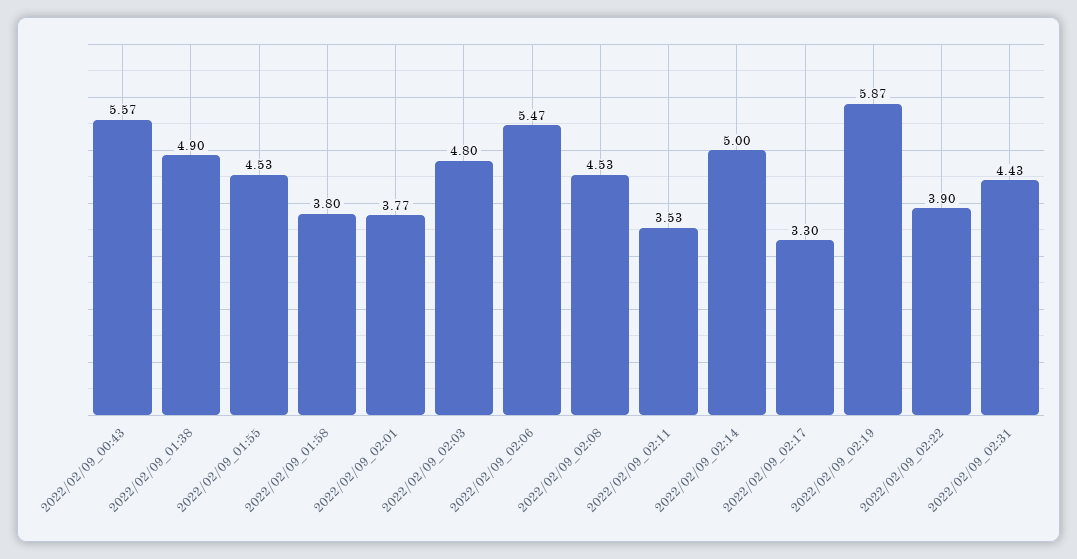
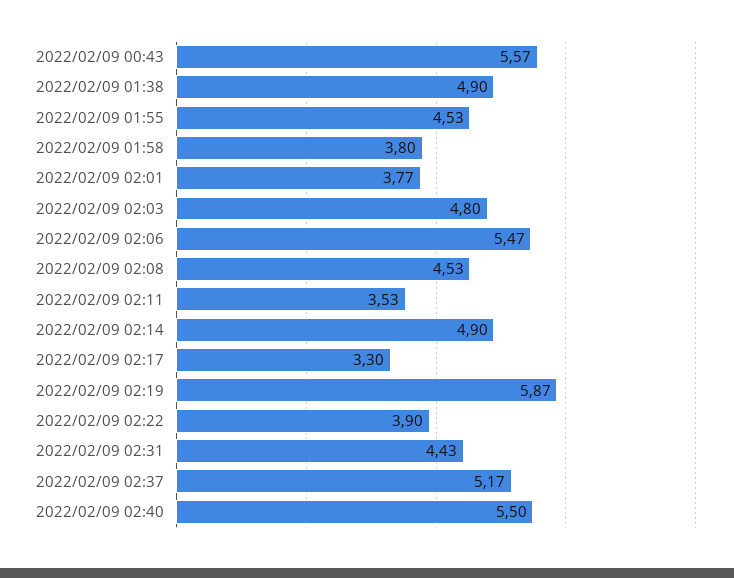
2022/02/09_02:14: 5 -> 4.9
2022/02/09 02:37: none -> 5.17
2022/02/09 02:40: none -> 5.5

